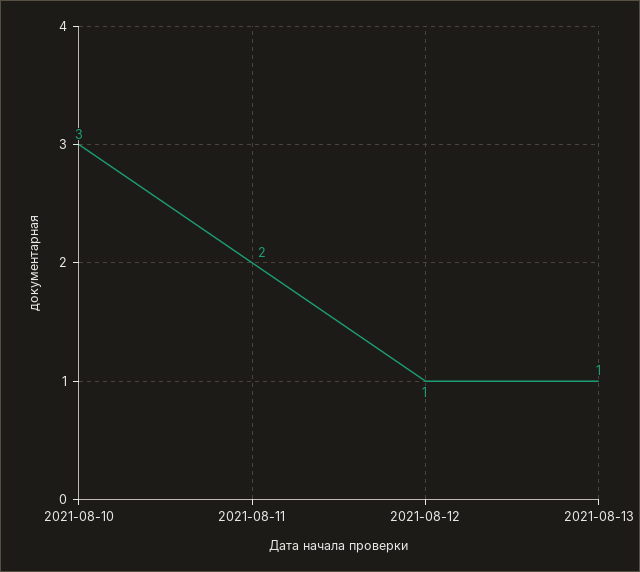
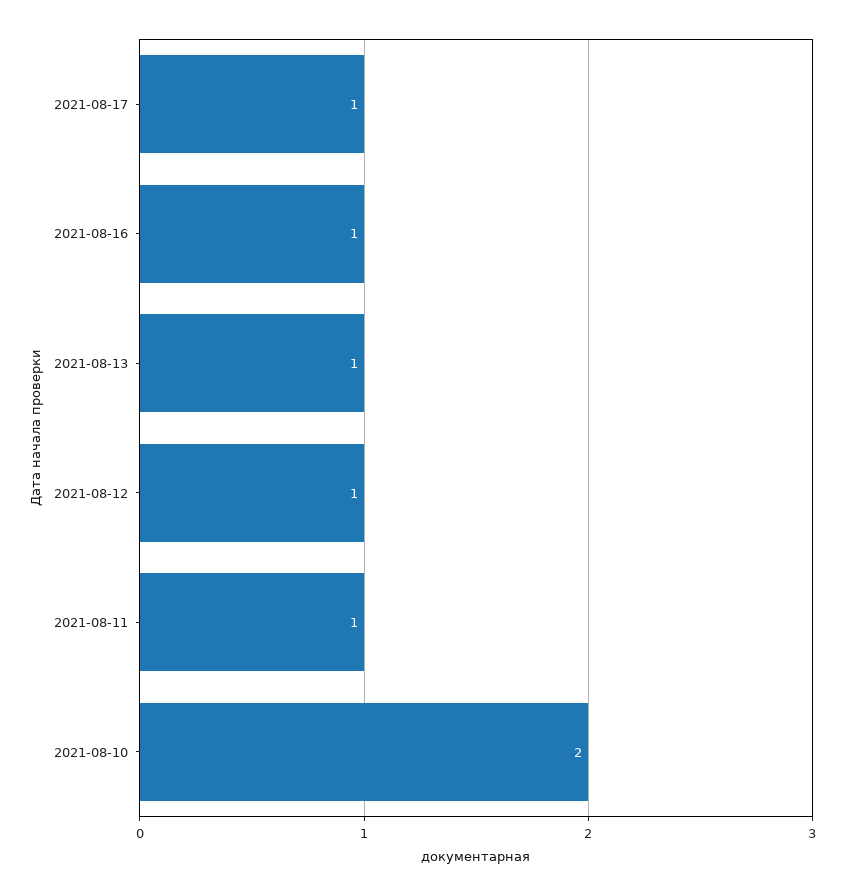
2021-08-10: 3 -> 2
2021-08-11: 2 -> 1
2021-08-17: none -> 1
2021-08-16: none -> 1

